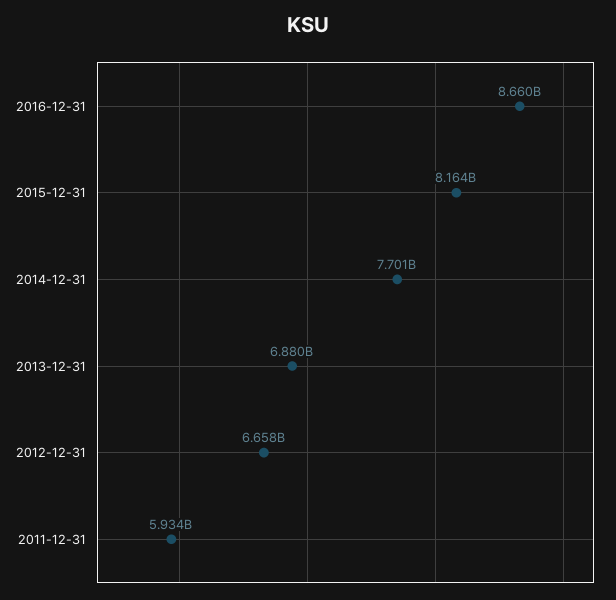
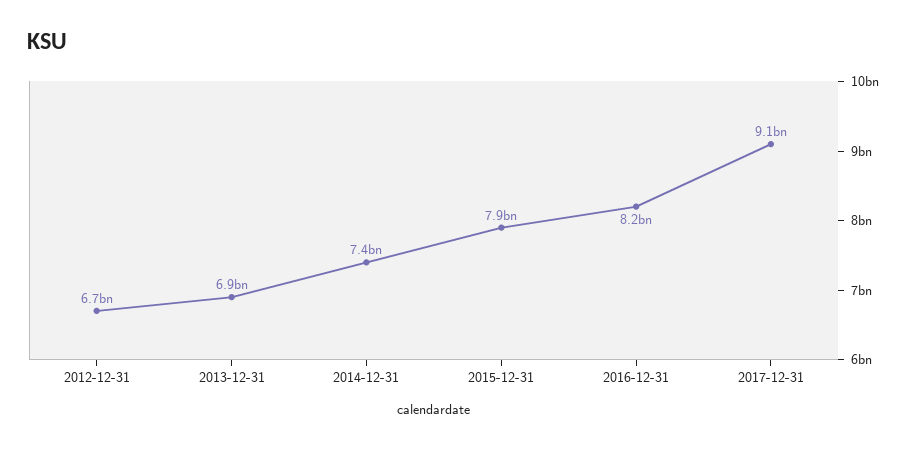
2016-12-31: 8660000000 -> 8200000000
2015-12-31: 8164000000 -> 7900000000
2014-12-31: 7701000000 -> 7400000000
2011-12-31: 5934000000 -> none
2017-12-31: none -> 9100000000

